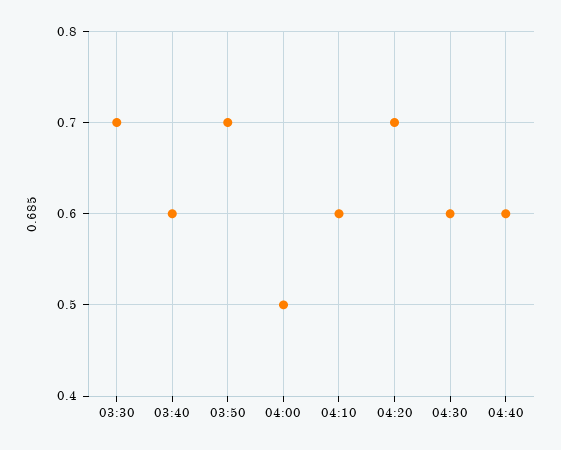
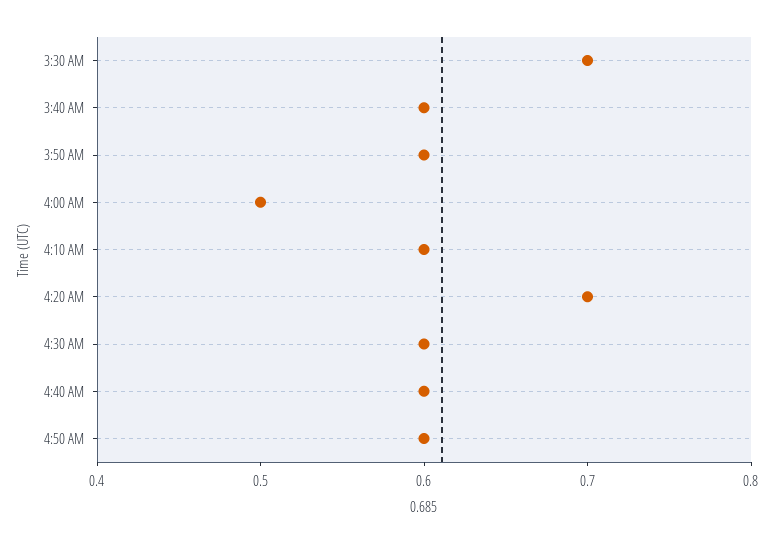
03:50: 0.7 -> 0.6
4:50 AM: none -> 0.6

